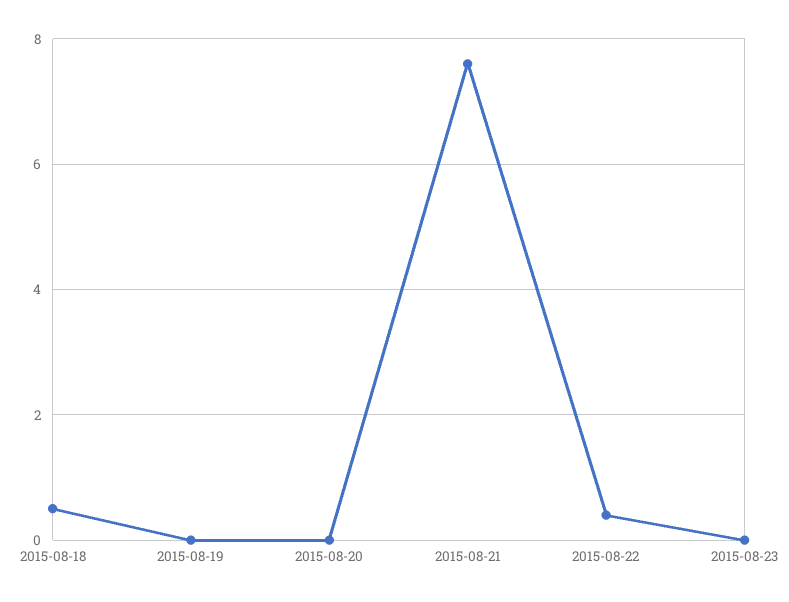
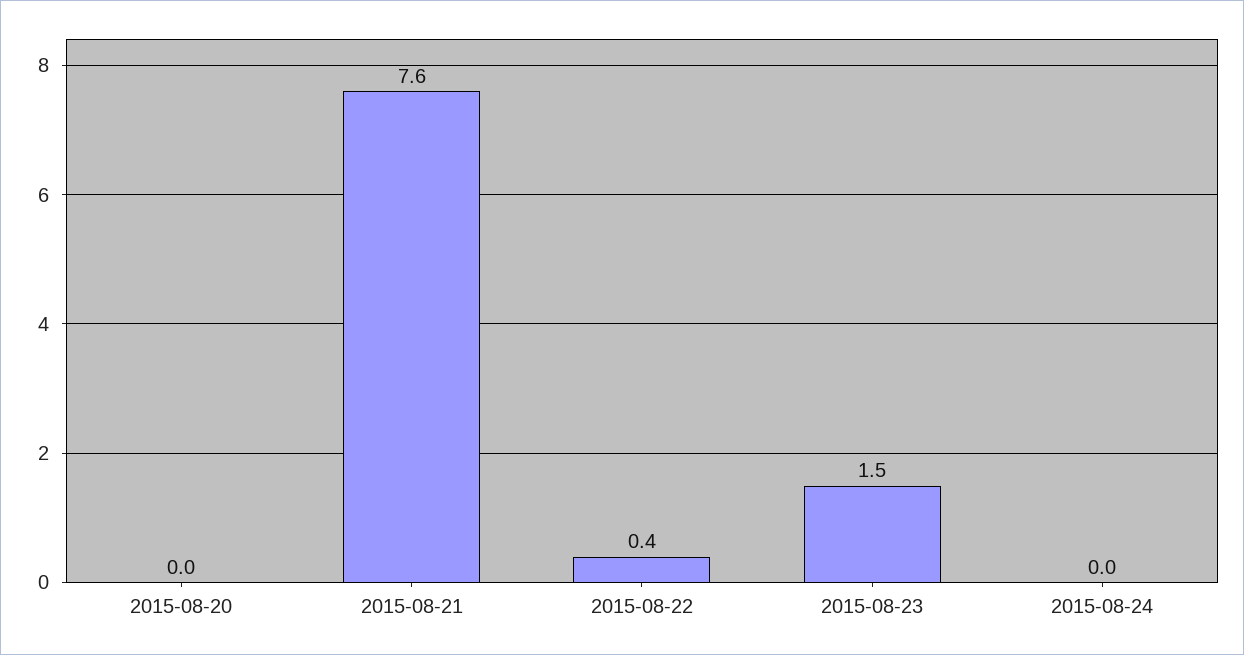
2015-08-18: 0.5 -> none
2015-08-19: 0 -> none
2015-08-23: 0 -> 1.5
2015-08-24: none -> 0

